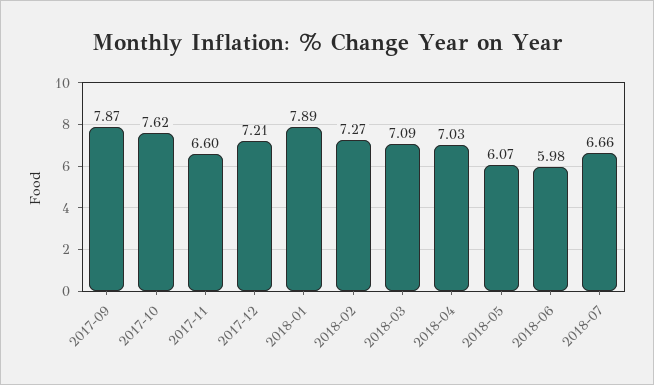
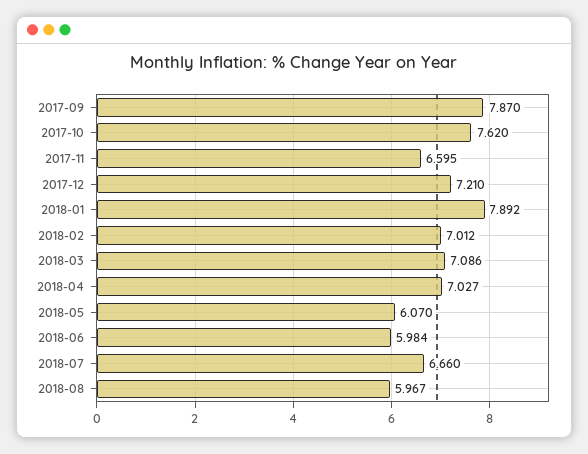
2018-02: 7.27 -> 7.012
2018-08: none -> 5.967

